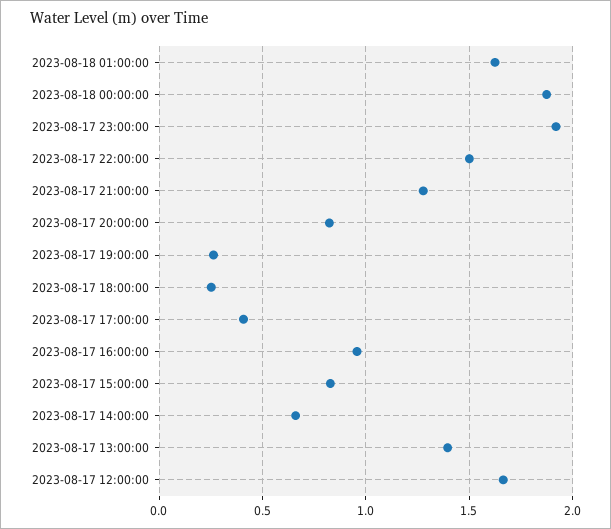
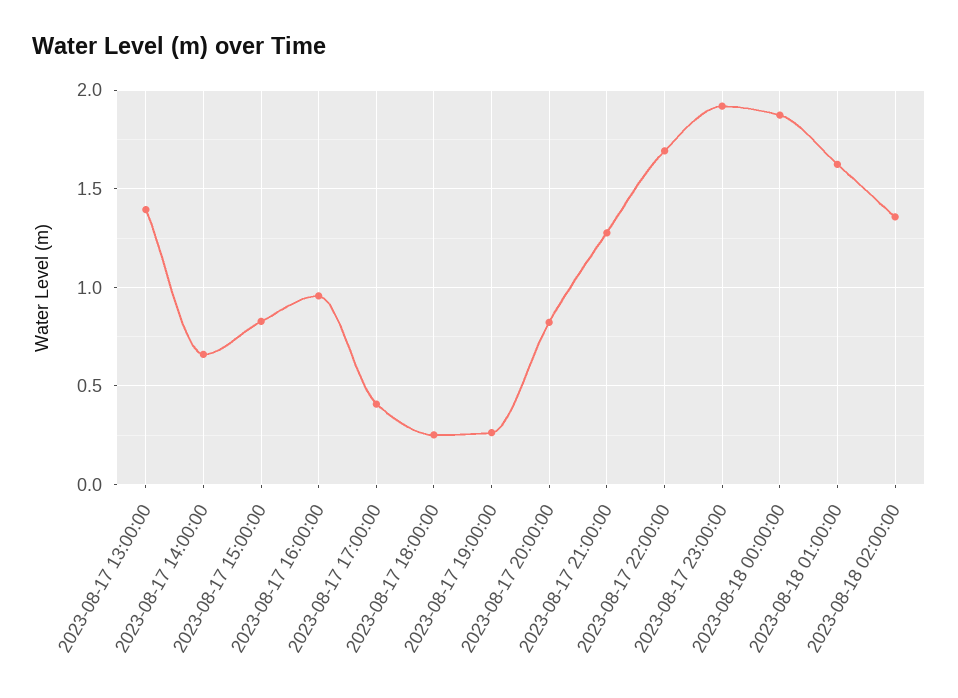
2023-08-17 22:00:00: 1.5 -> 1.7
2023-08-17 12:00:00: 1.65 -> none
2023-08-18 02:00:00: none -> 1.35

